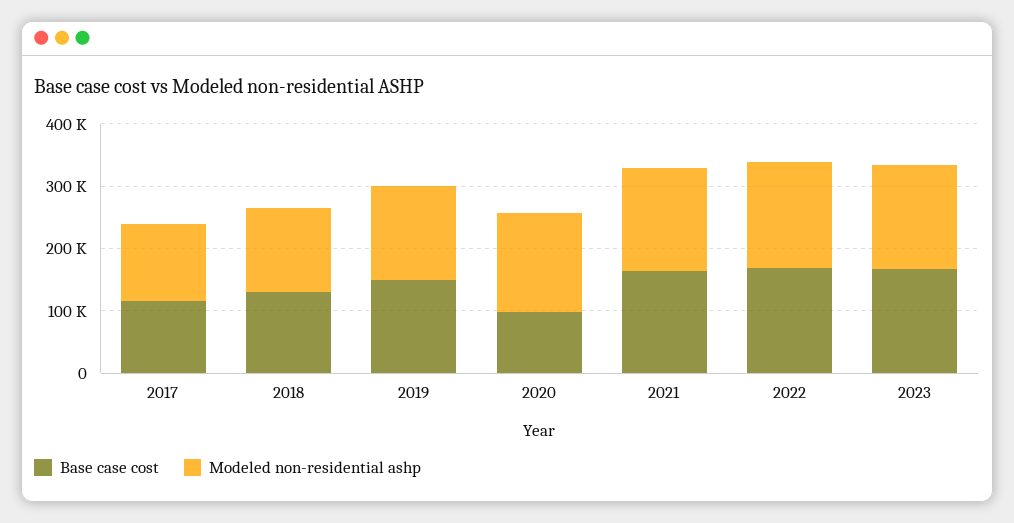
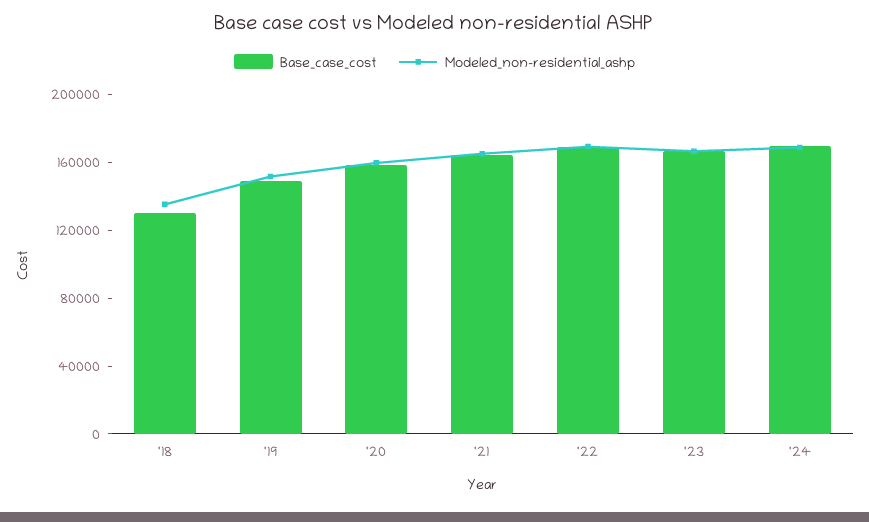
Base case cost, 2017: 120000 -> none
Modeled non-residential ashp, 2017: 120000 -> none
Base case cost, 2020: 100000 -> 160000
Base case cost, '24: none -> 170000
Modeled non-residential ashp, '24: none -> 170000

